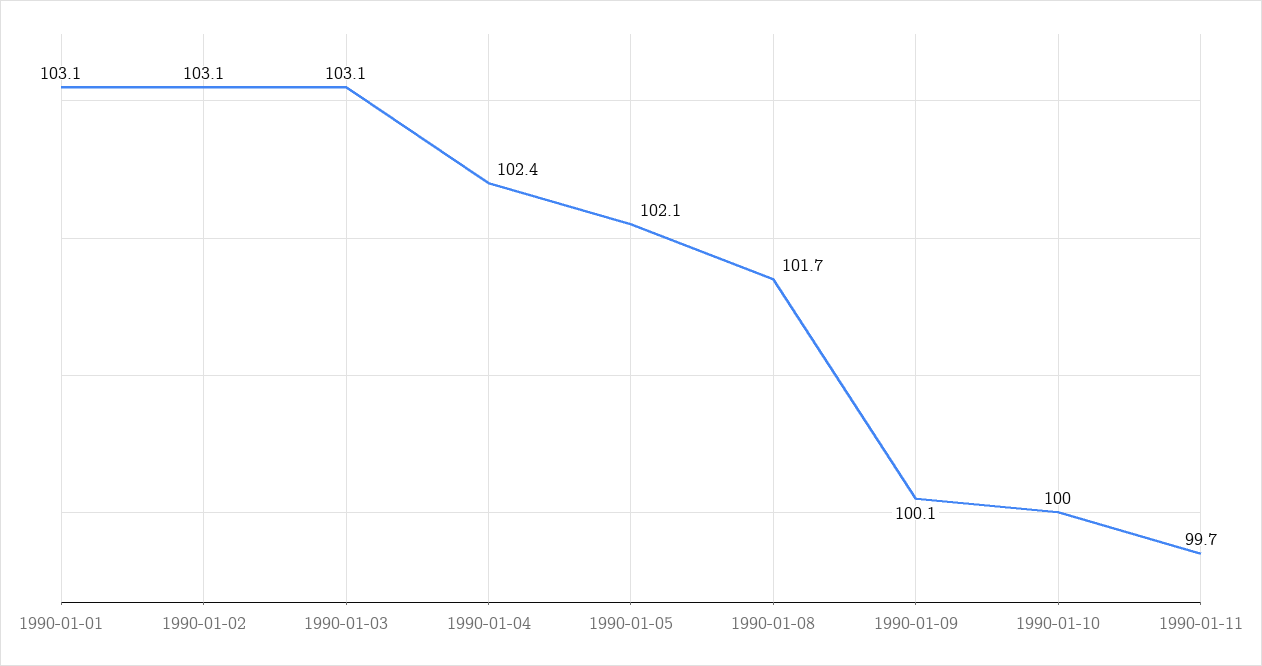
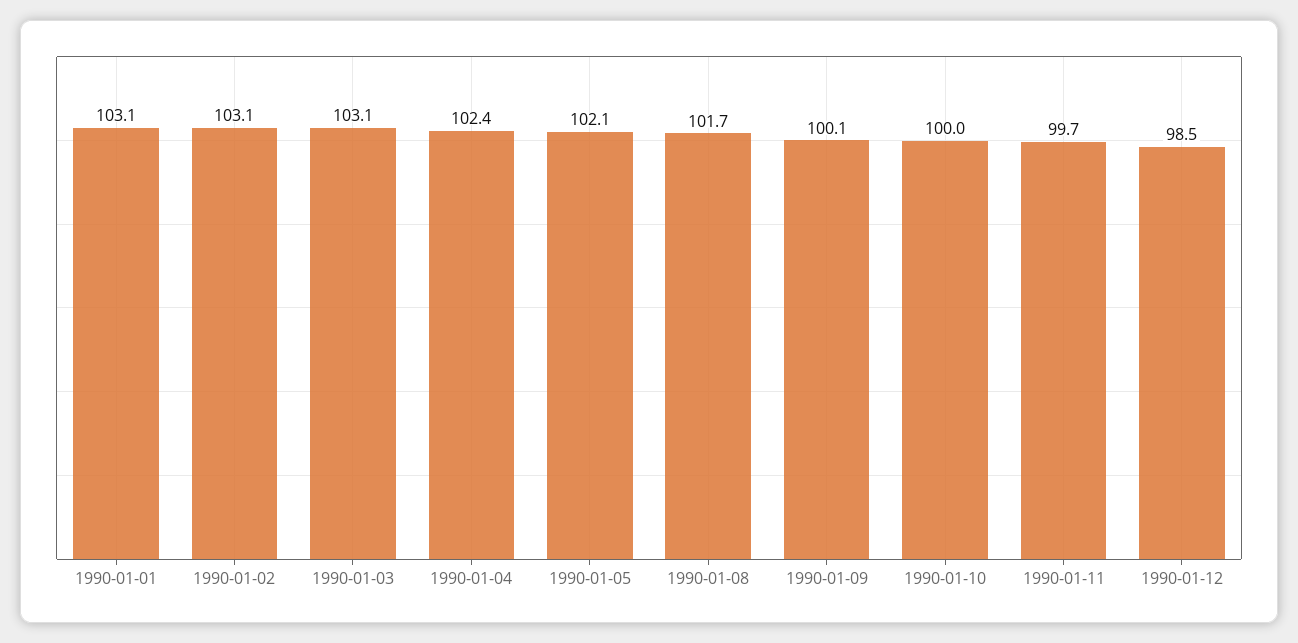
1990-01-12: none -> 98.5

